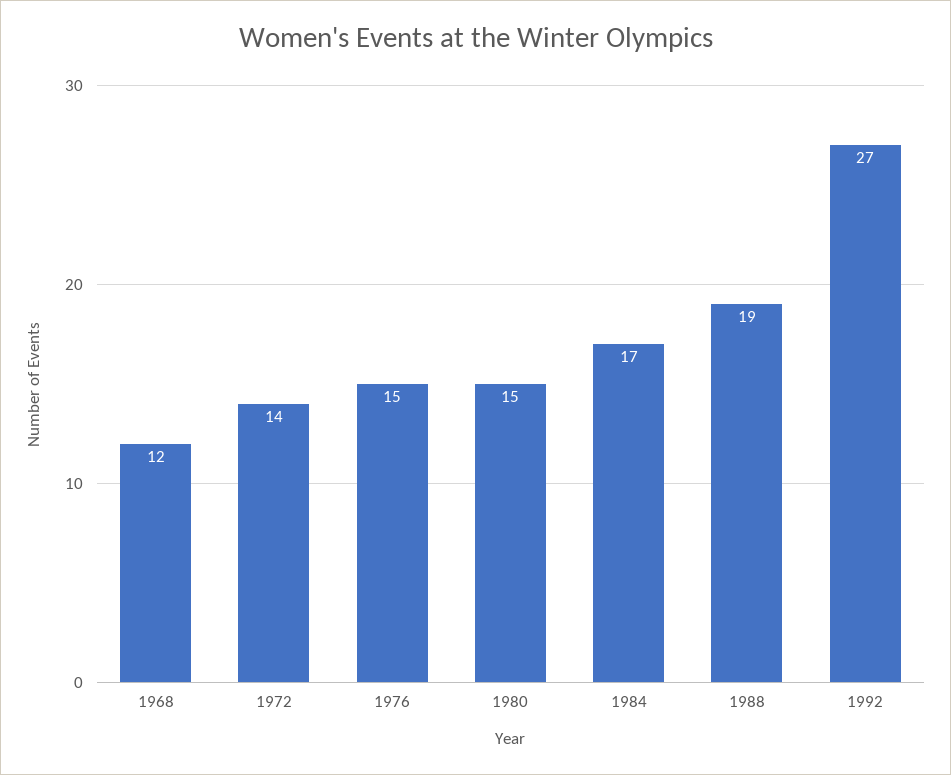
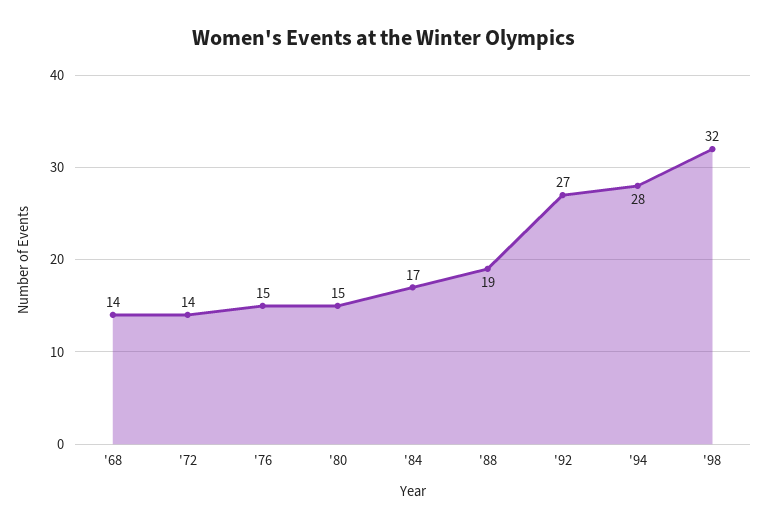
1968: 12 -> 14
'94: none -> 28
'98: none -> 32

